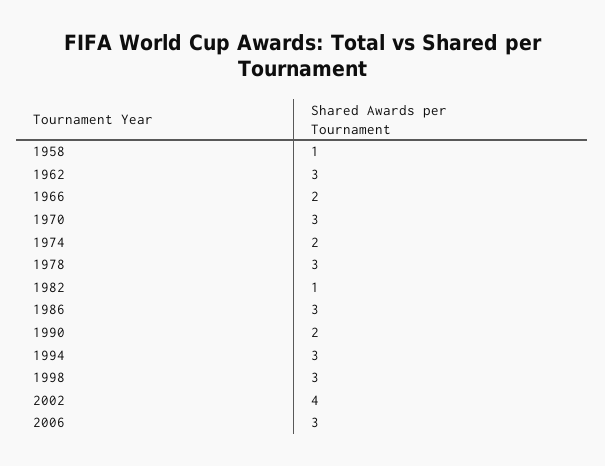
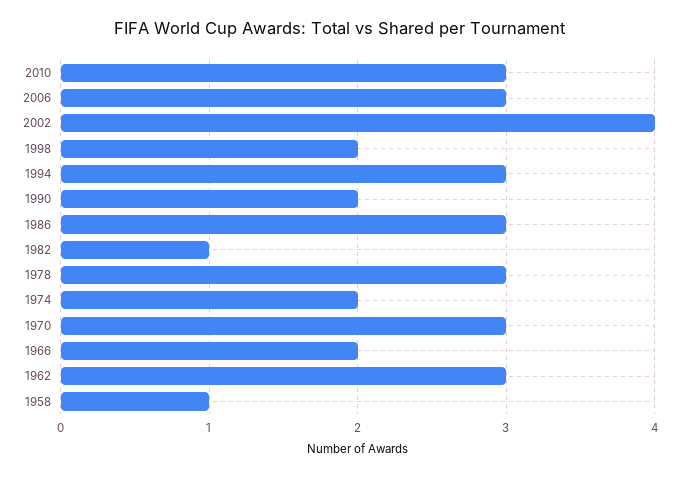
1998: 3 -> 2
2010: none -> 3

